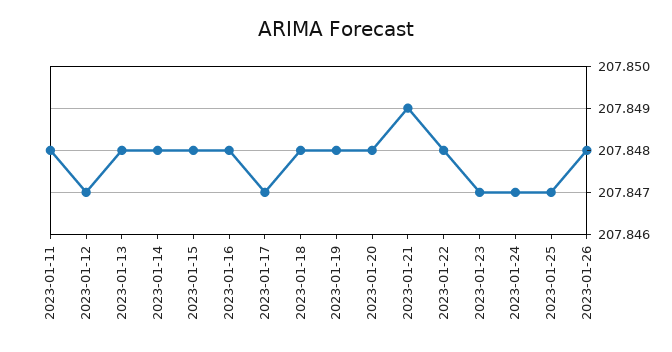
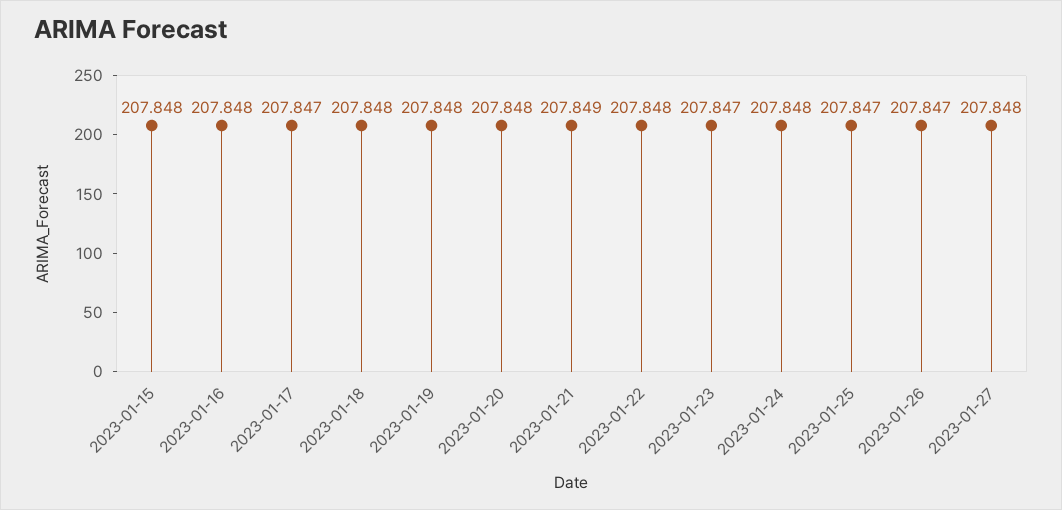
2023-01-11: 207.848 -> none
2023-01-12: 207.847 -> none
2023-01-13: 207.848 -> none
2023-01-14: 207.848 -> none
2023-01-24: 207.847 -> 207.848
2023-01-26: 207.848 -> 207.847
2023-01-27: none -> 207.848

